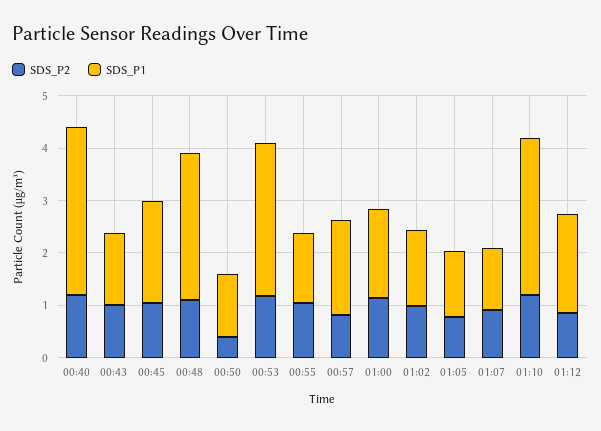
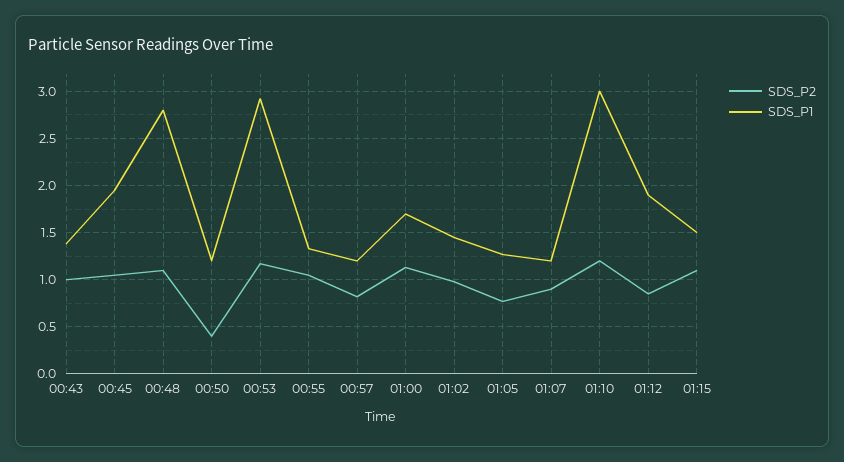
SDS_P2, 00:40: 1.2 -> none
SDS_P1, 00:40: 3.2 -> none
SDS_P1, 00:57: 1.8 -> 1.2
SDS_P2, 01:15: none -> 1.1
SDS_P1, 01:15: none -> 1.5

